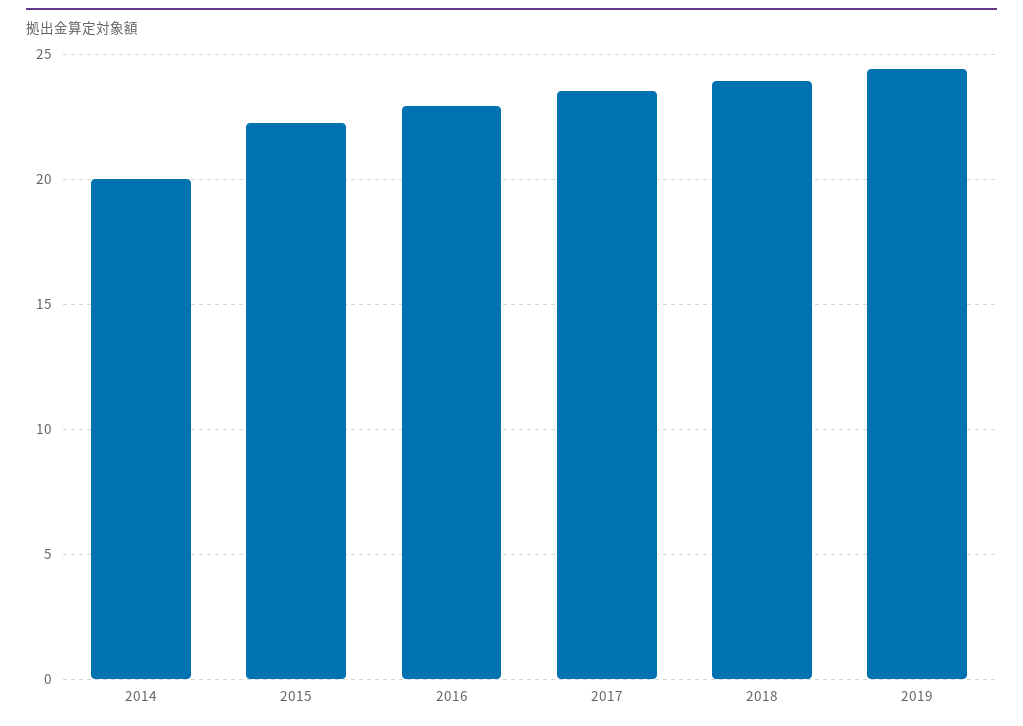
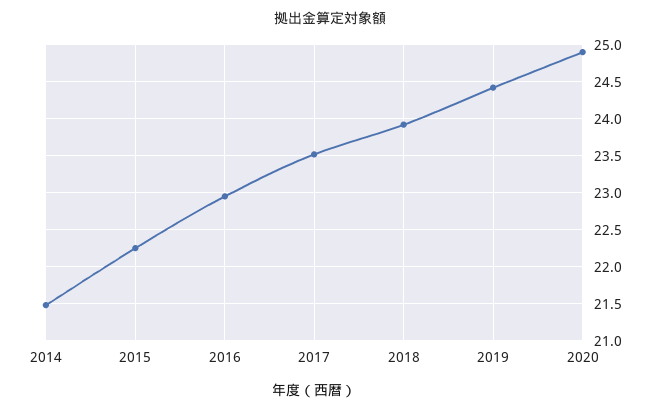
2014: 20 -> 21.5
2020: none -> 24.9

